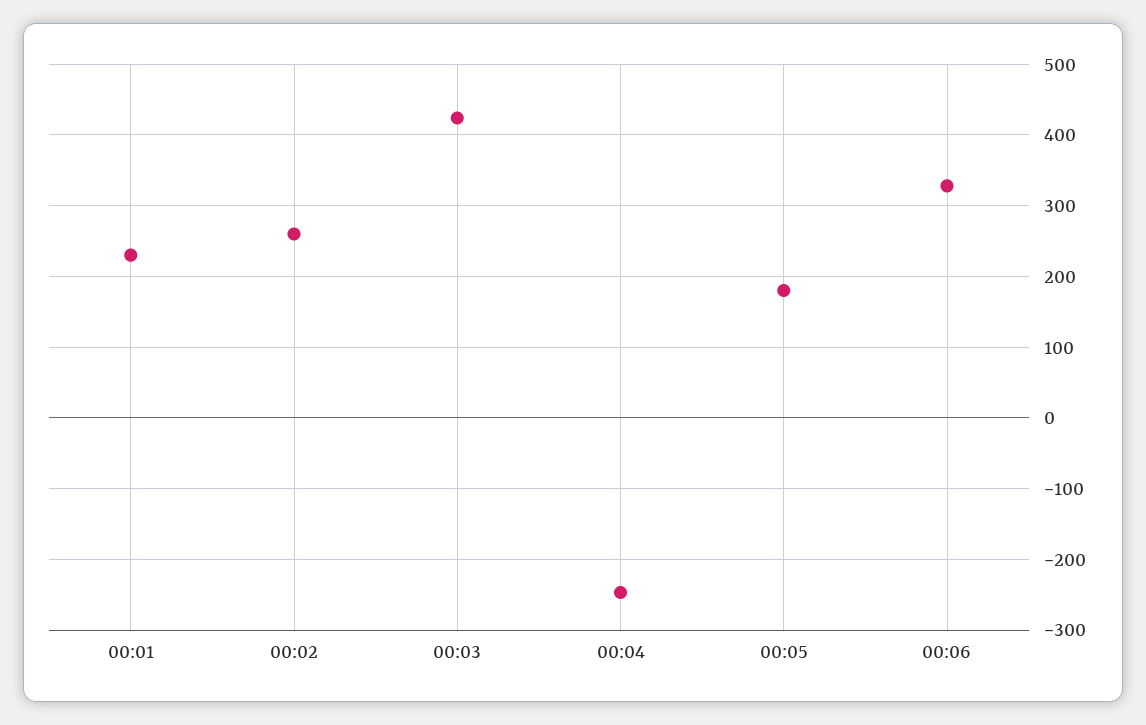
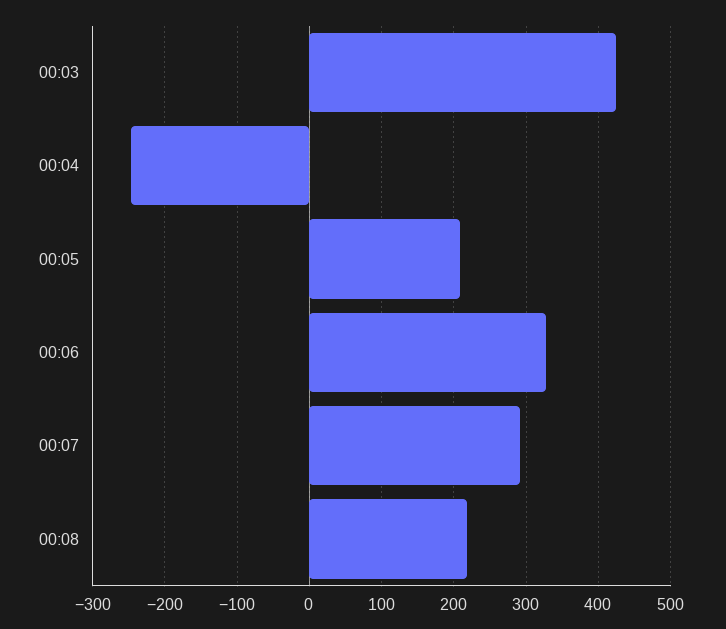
00:01: 230 -> none
00:02: 260 -> none
00:05: 180 -> 210
00:07: none -> 290
00:08: none -> 220

